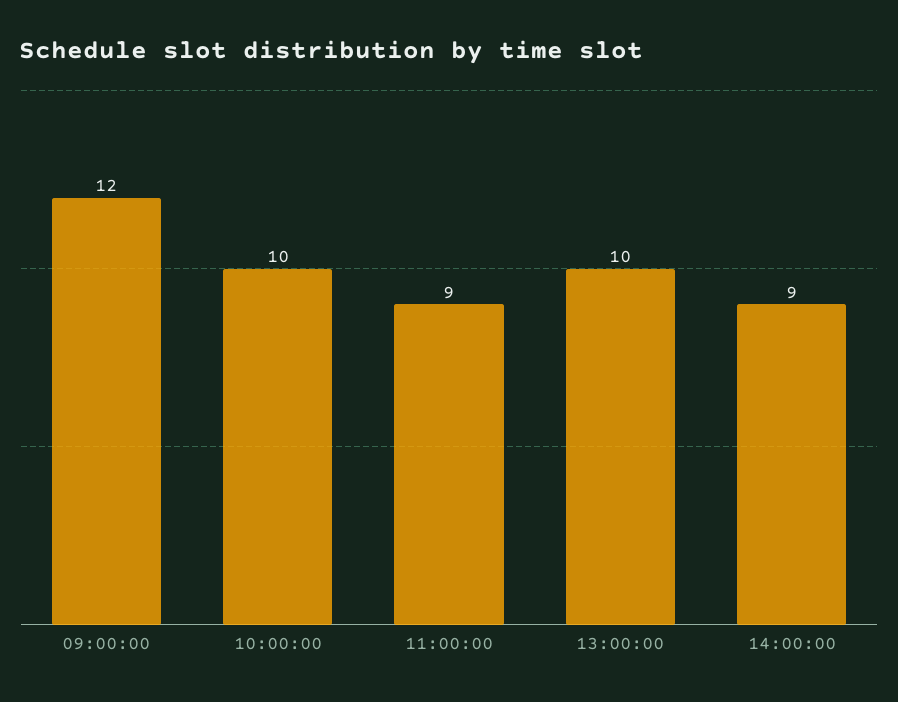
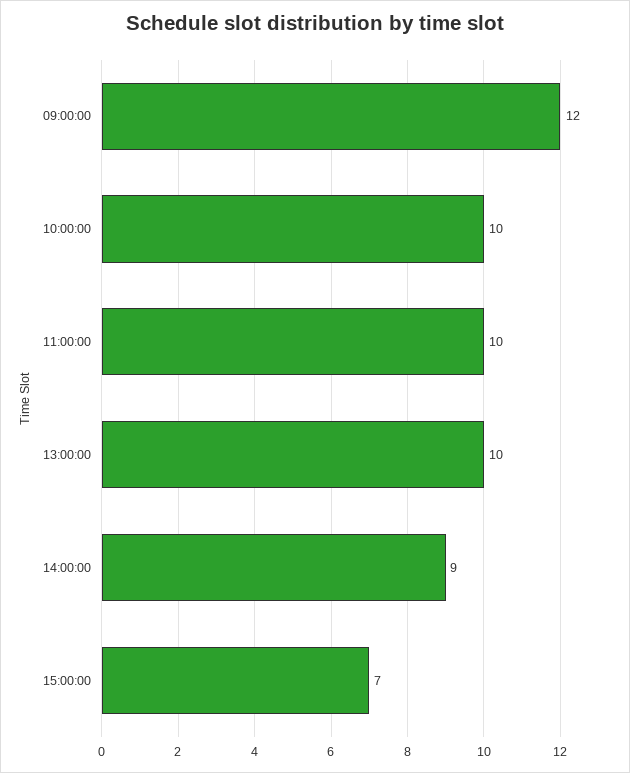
11:00:00: 9 -> 10
15:00:00: none -> 7

